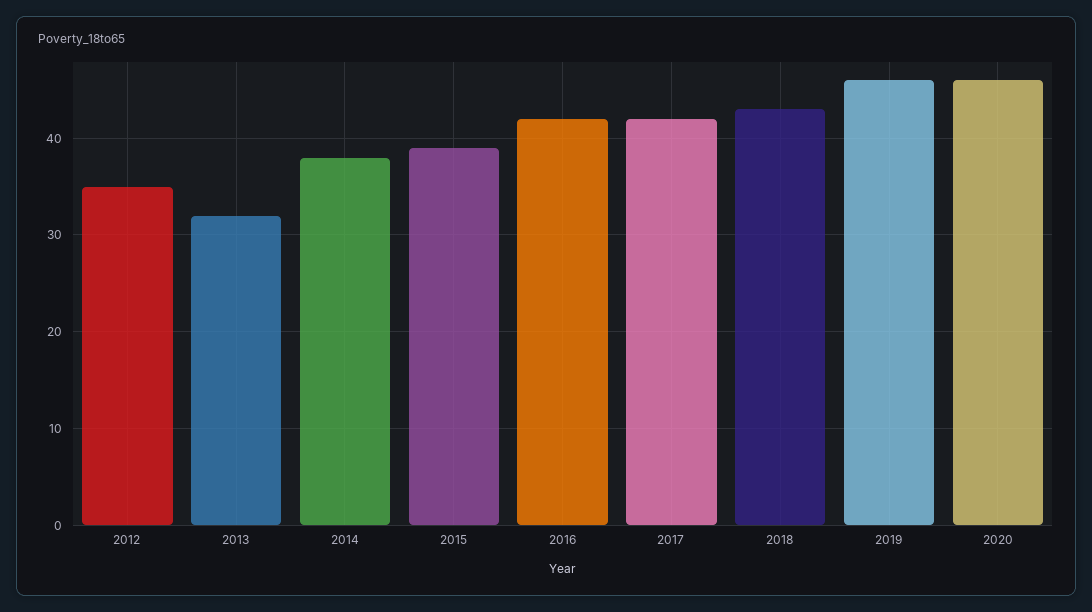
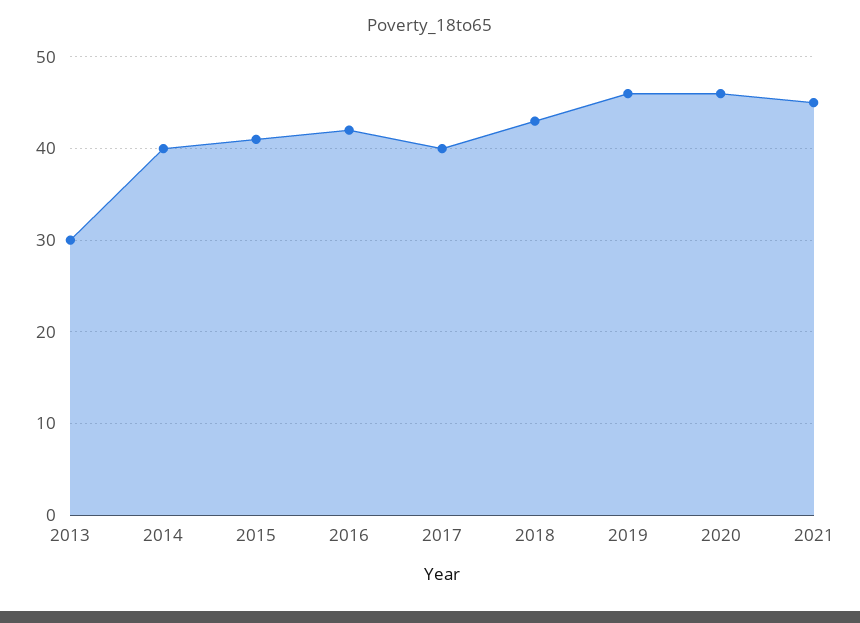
2012: 35 -> none
2013: 32 -> 30
2014: 38 -> 40
2015: 39 -> 41
2017: 42 -> 40
2021: none -> 45

